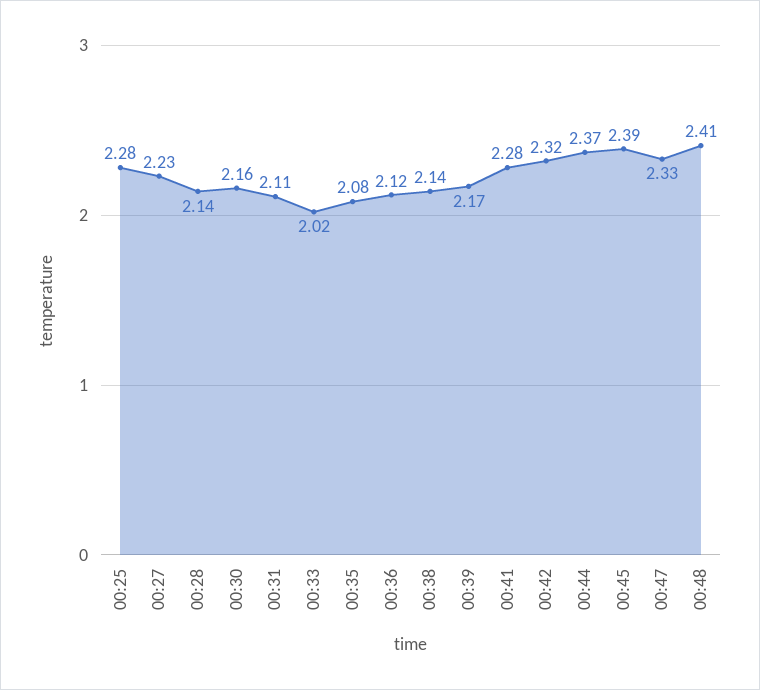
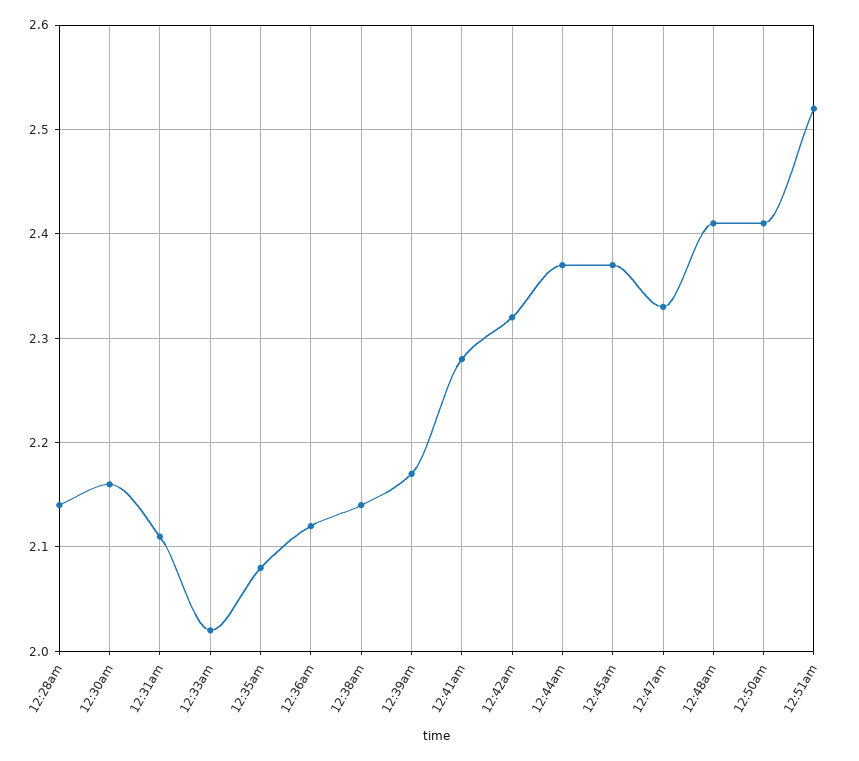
00:25: 2.28 -> none
00:27: 2.23 -> none
00:45: 2.39 -> 2.37
12:50am: none -> 2.41
12:51am: none -> 2.52

